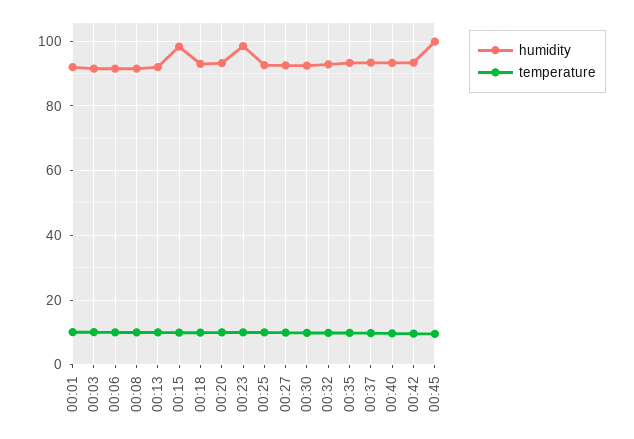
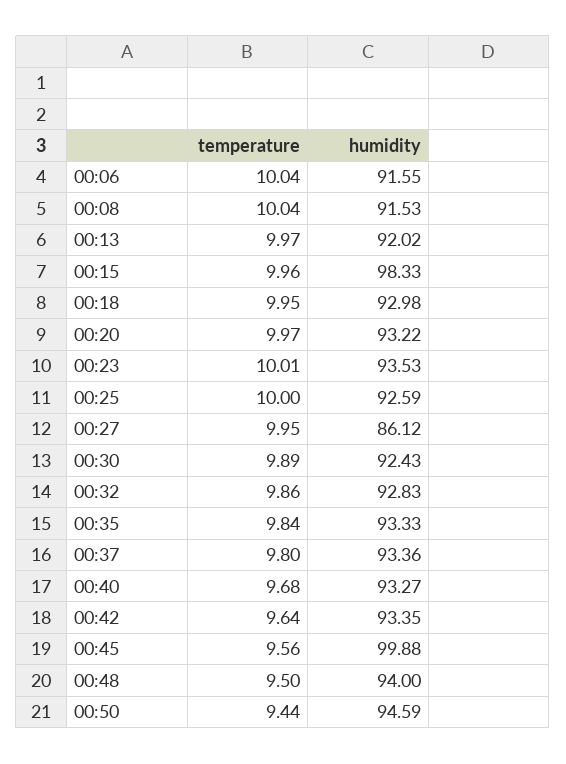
humidity, 00:01: 92 -> none
temperature, 00:01: 10 -> none
humidity, 00:03: 92 -> none
temperature, 00:03: 10 -> none
humidity, 00:23: 98 -> 93.53
humidity, 00:27: 92 -> 86.12
temperature, 00:48: none -> 9.5
humidity, 00:48: none -> 94
temperature, 00:50: none -> 9.44
humidity, 00:50: none -> 94.59

